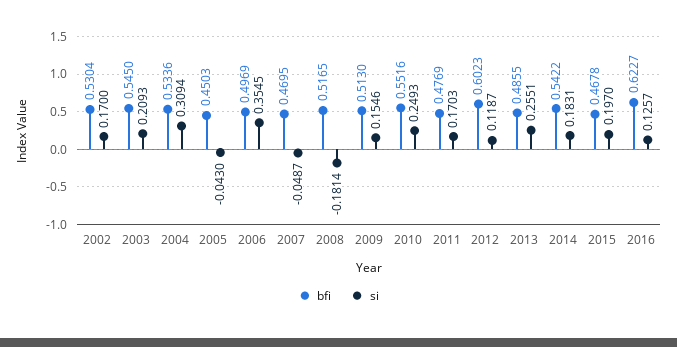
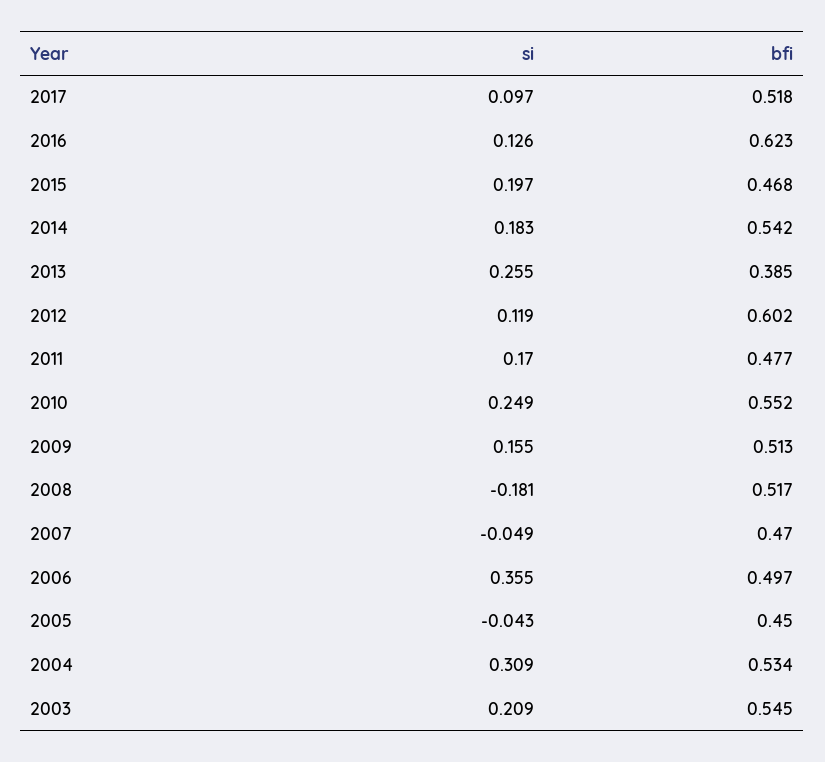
bfi, 2002: 0.5304 -> none
si, 2002: 0.17 -> none
bfi, 2013: 0.4855 -> 0.385
si, 2017: none -> 0.097
bfi, 2017: none -> 0.518

